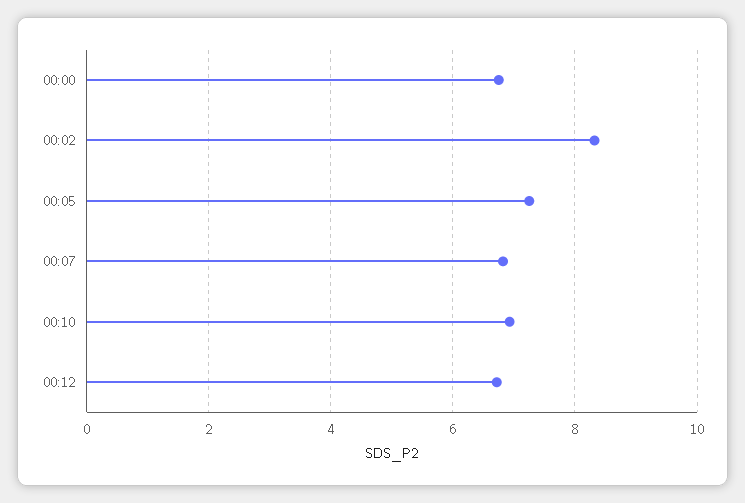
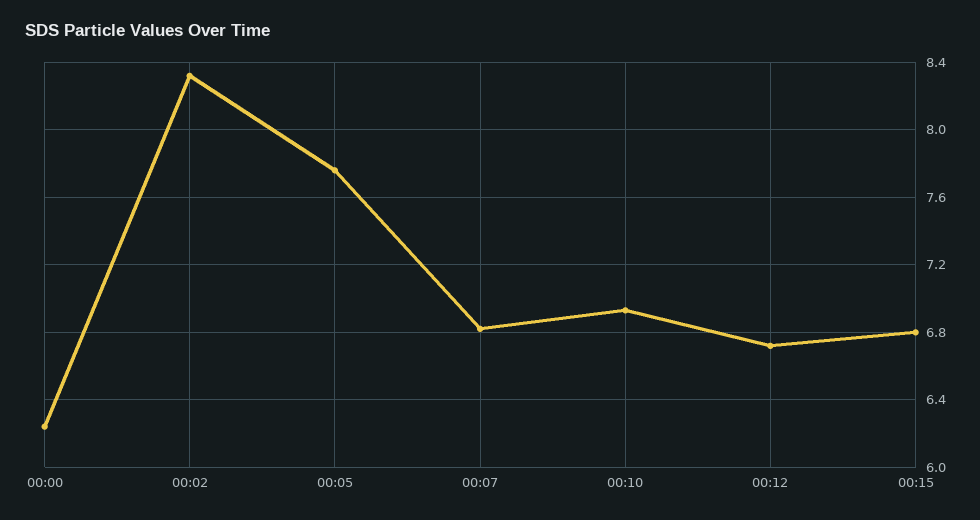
00:00: 6.8 -> 6.25
00:05: 7.2 -> 7.75
00:15: none -> 6.8

